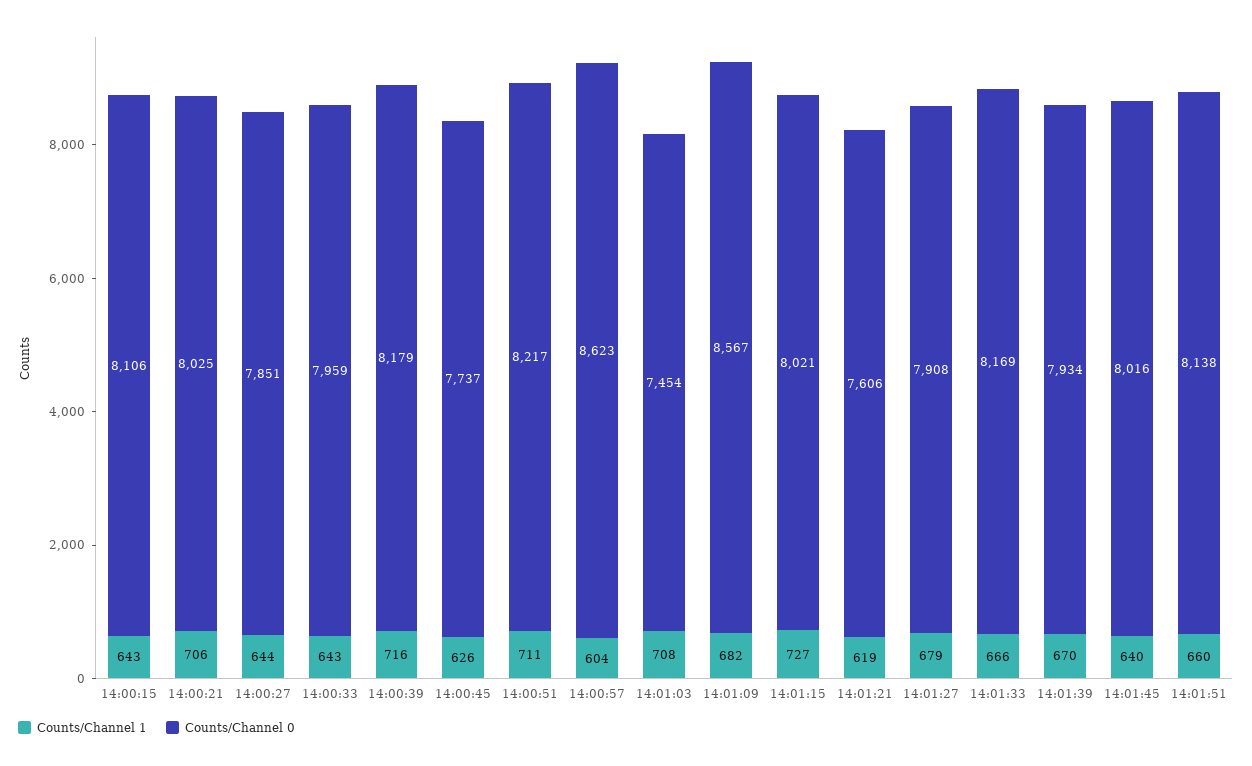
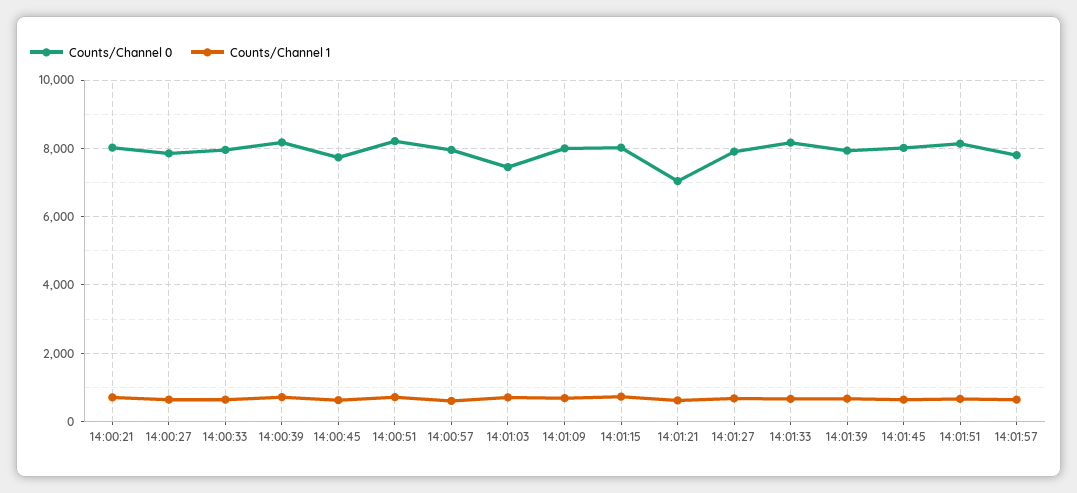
Counts/Channel 1, 14:00:15: 643 -> none
Counts/Channel 0, 14:00:15: 8106 -> none
Counts/Channel 0, 14:00:57: 8623 -> 8000
Counts/Channel 0, 14:01:09: 8567 -> 8000
Counts/Channel 0, 14:01:21: 7606 -> 7000
Counts/Channel 0, 14:01:57: none -> 7800
Counts/Channel 1, 14:01:57: none -> 600

